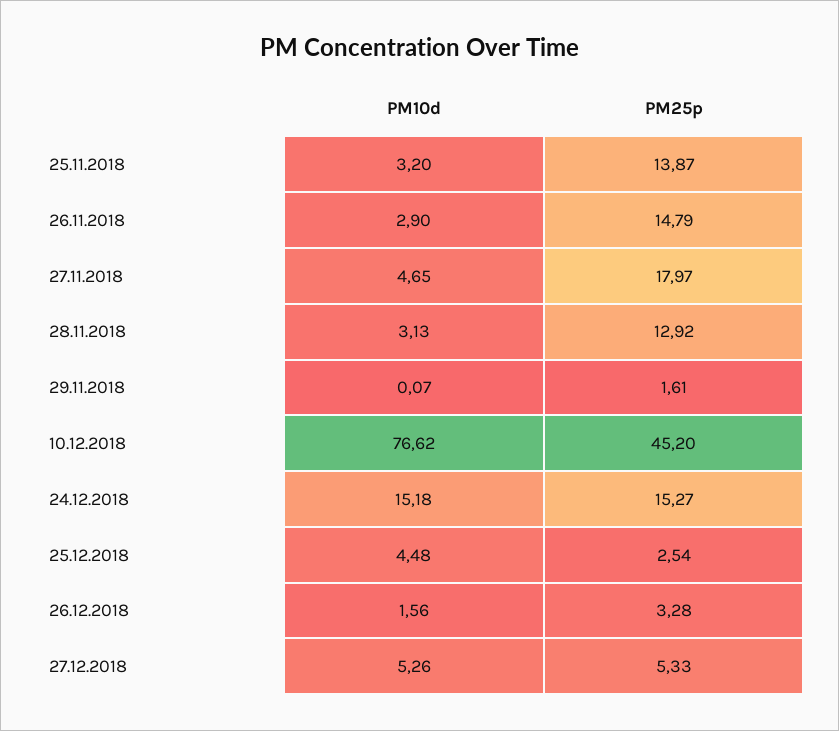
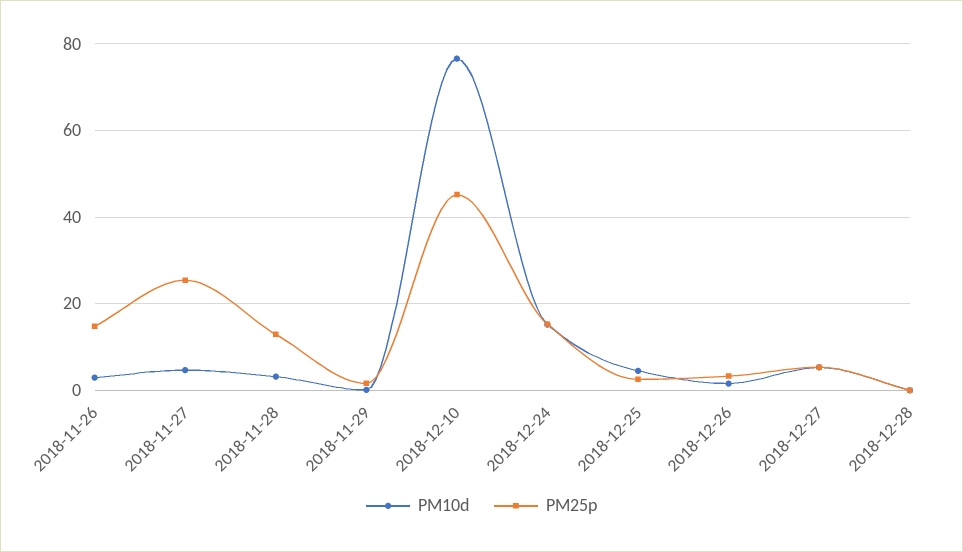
PM10d, 25.11.2018: 3.2 -> none
PM25p, 25.11.2018: 13.87 -> none
PM25p, 27.11.2018: 17.97 -> 26
PM10d, 2018-12-28: none -> 0
PM25p, 2018-12-28: none -> 0

